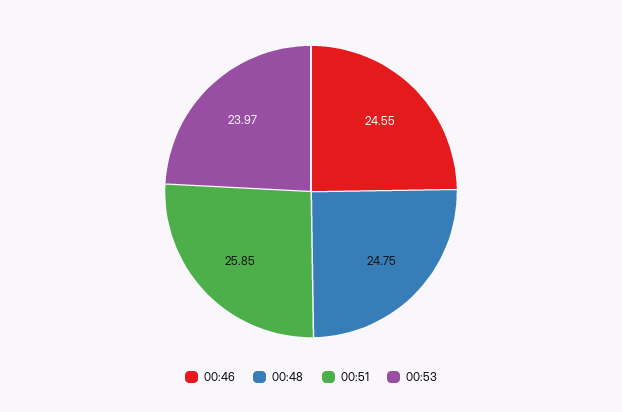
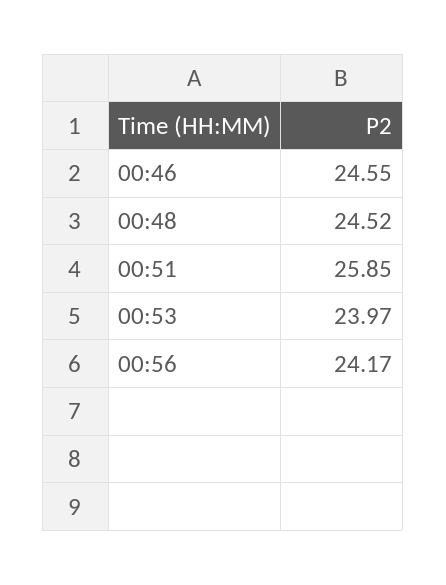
00:48: 24.75 -> 24.52
00:56: none -> 24.17

